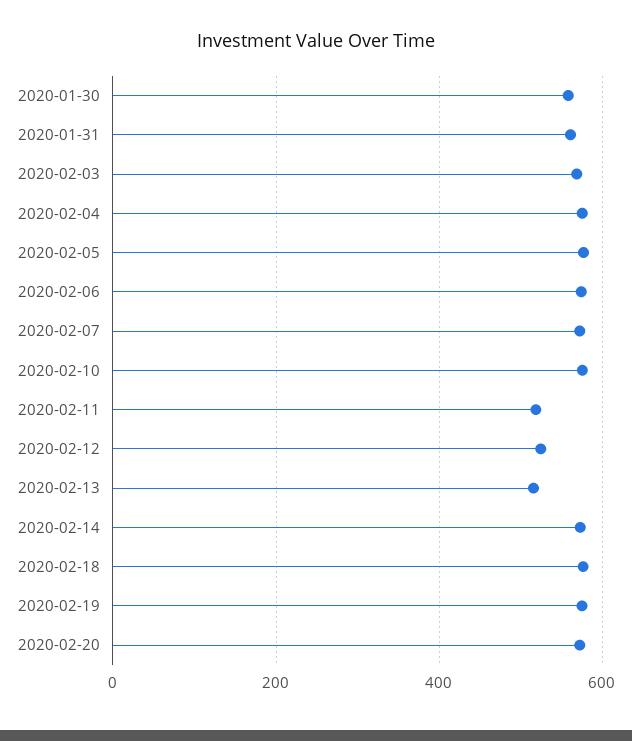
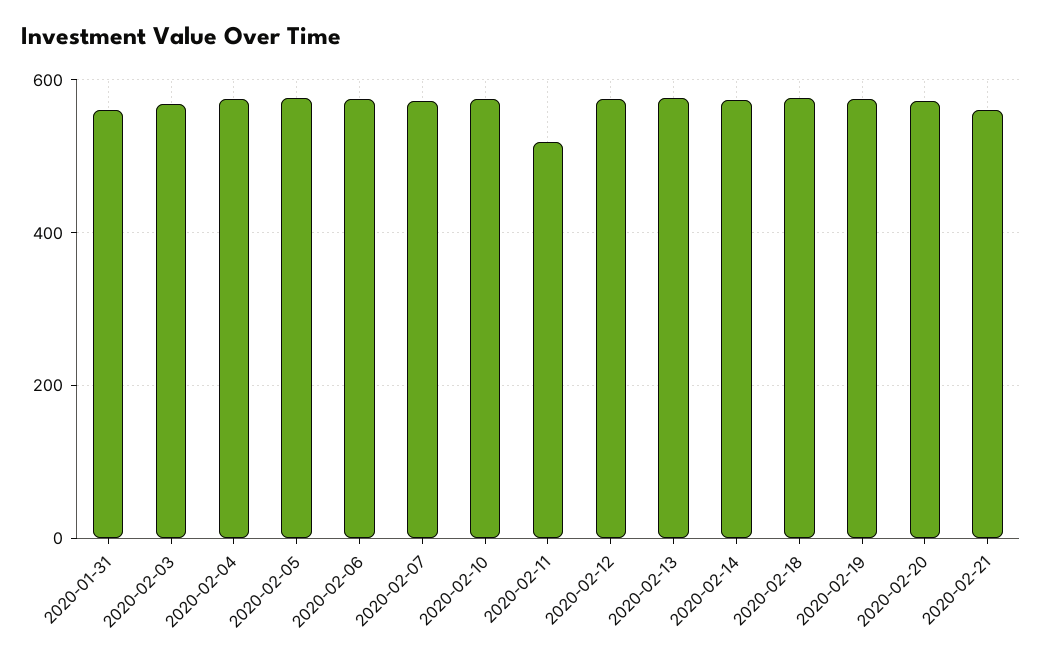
2020-01-30: 560 -> none
2020-02-12: 520 -> 580
2020-02-13: 520 -> 580
2020-02-21: none -> 560

